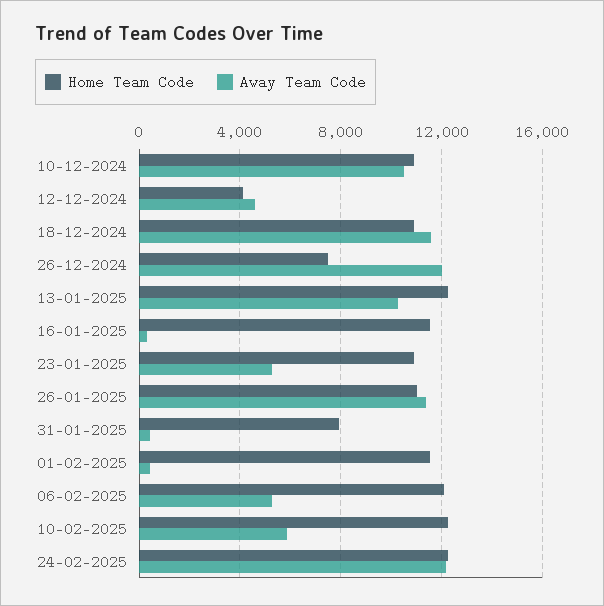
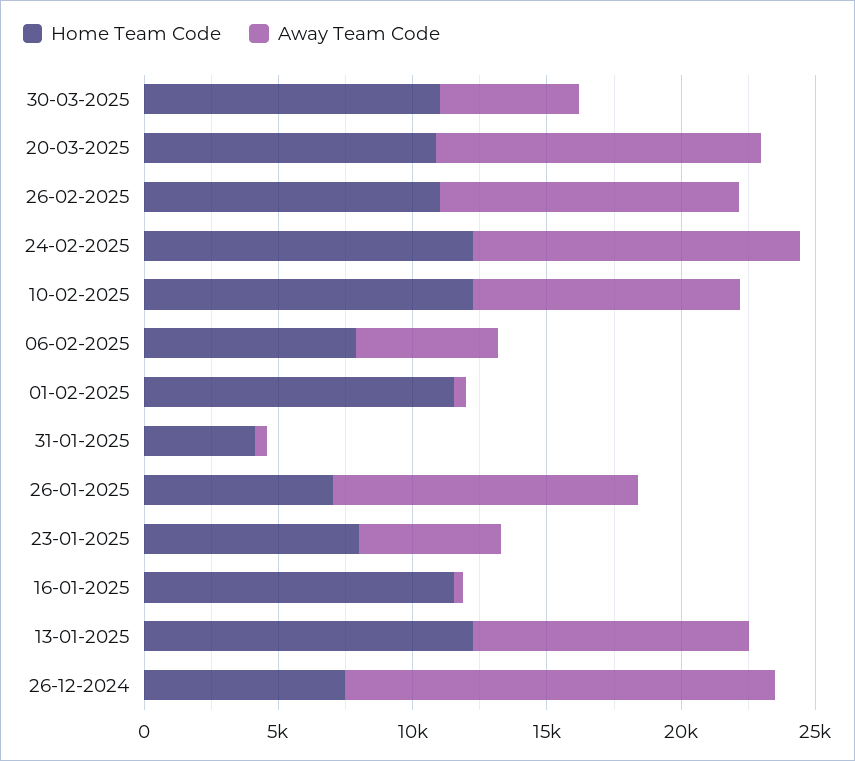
Home Team Code, 10-12-2024: 11000 -> none
Away Team Code, 10-12-2024: 10500 -> none
Home Team Code, 12-12-2024: 4000 -> none
Away Team Code, 12-12-2024: 4500 -> none
Home Team Code, 18-12-2024: 11000 -> none
Away Team Code, 18-12-2024: 11500 -> none
Away Team Code, 26-12-2024: 12000 -> 16000
Home Team Code, 23-01-2025: 11000 -> 8000
Home Team Code, 26-01-2025: 11000 -> 7000
Home Team Code, 31-01-2025: 8000 -> 4000
Home Team Code, 06-02-2025: 12000 -> 8000
Away Team Code, 10-02-2025: 6000 -> 10000
Home Team Code, 30-03-2025: none -> 11000
Away Team Code, 30-03-2025: none -> 5000
Home Team Code, 20-03-2025: none -> 11000
Away Team Code, 20-03-2025: none -> 12000
Home Team Code, 26-02-2025: none -> 11000
Away Team Code, 26-02-2025: none -> 11000

